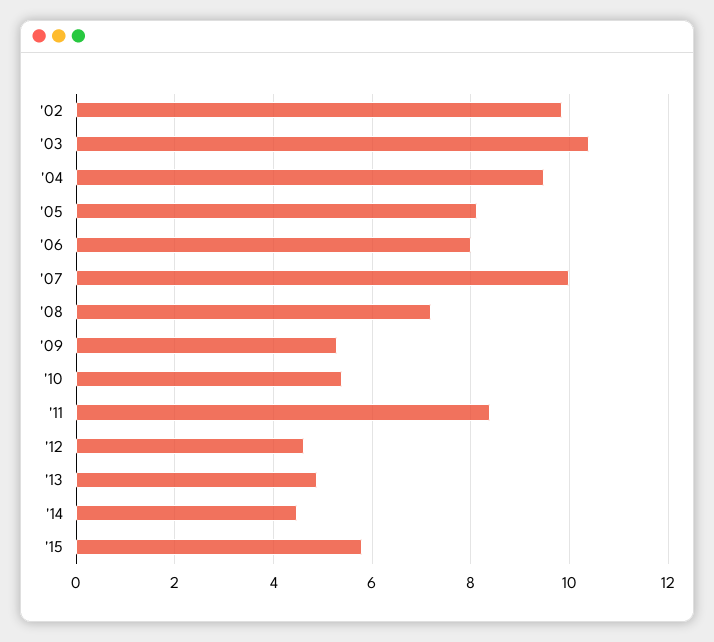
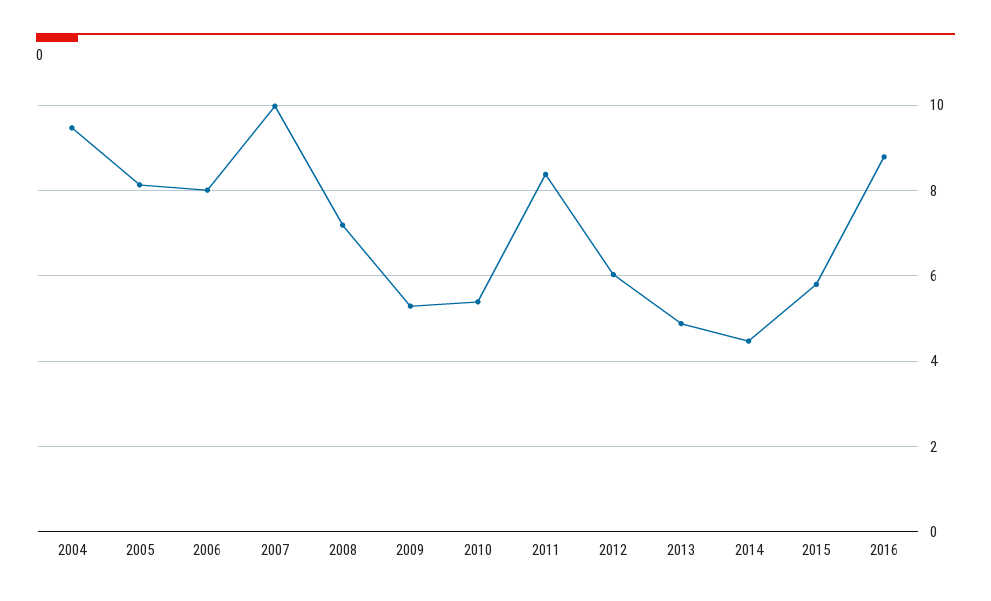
'02: 9.8 -> none
'03: 10.4 -> none
'12: 4.6 -> 6
2016: none -> 8.8

